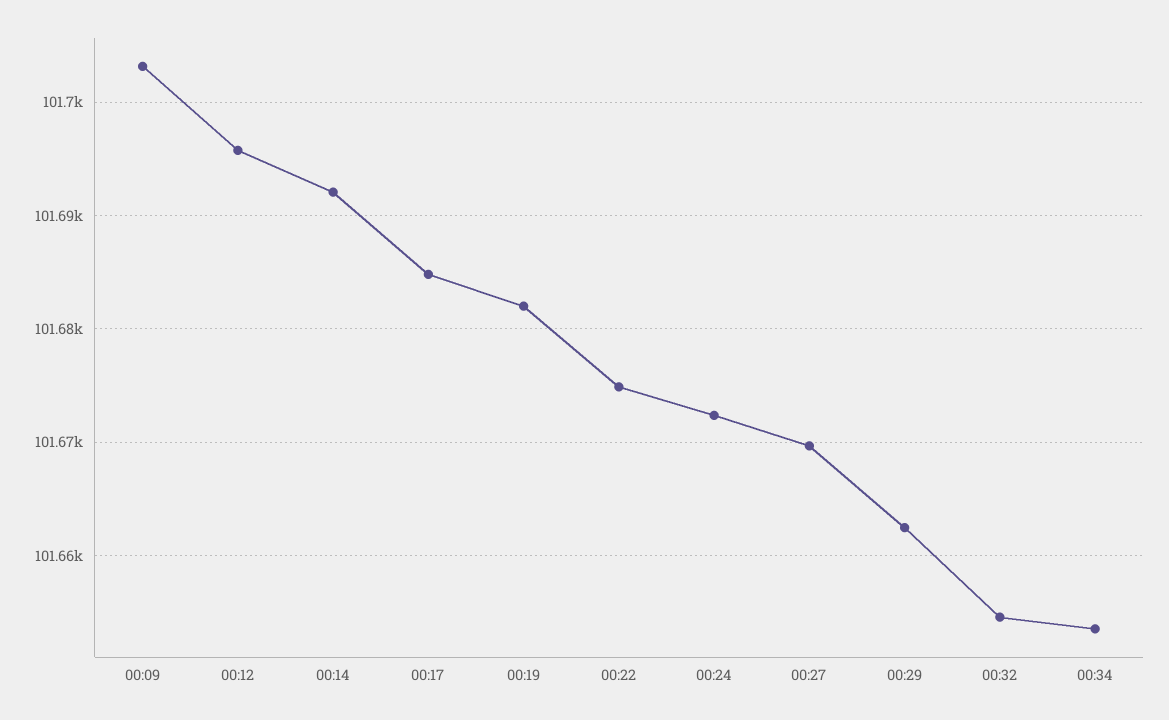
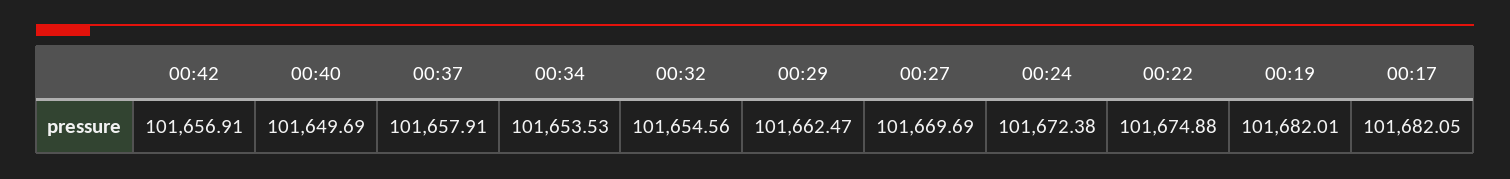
00:09: 101703 -> none
00:12: 101696 -> none
00:14: 101692 -> none
00:17: 101685 -> 101682.05
00:42: none -> 101656.91
00:40: none -> 101649.69
00:37: none -> 101657.91

